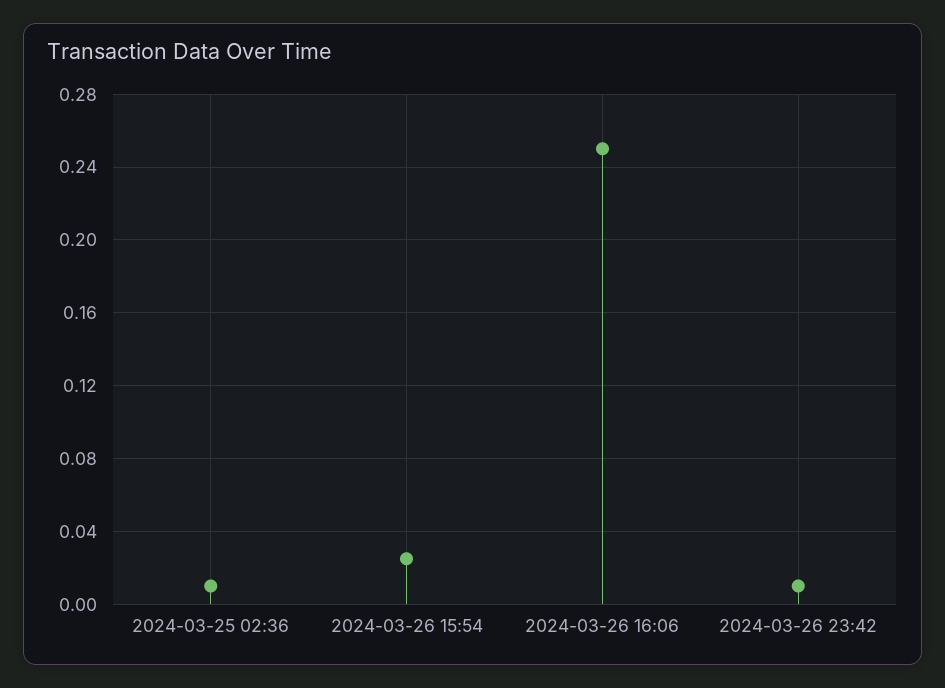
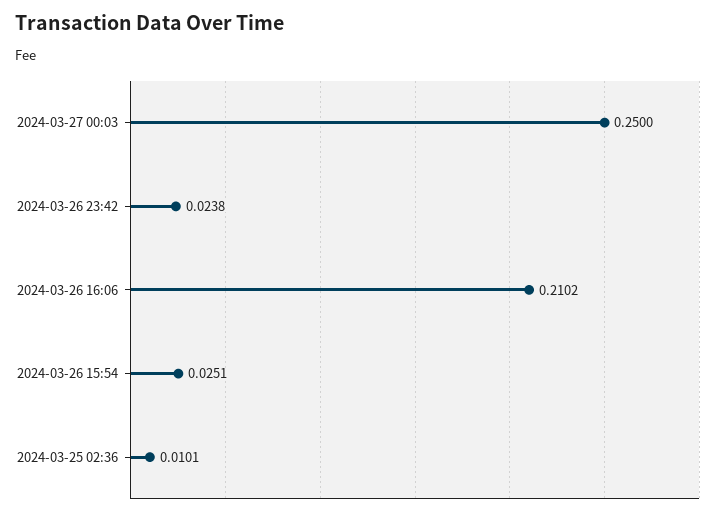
2024-03-26 16:06: 0.25 -> 0.2102
2024-03-26 23:42: 0.01 -> 0.0238
2024-03-27 00:03: none -> 0.25

